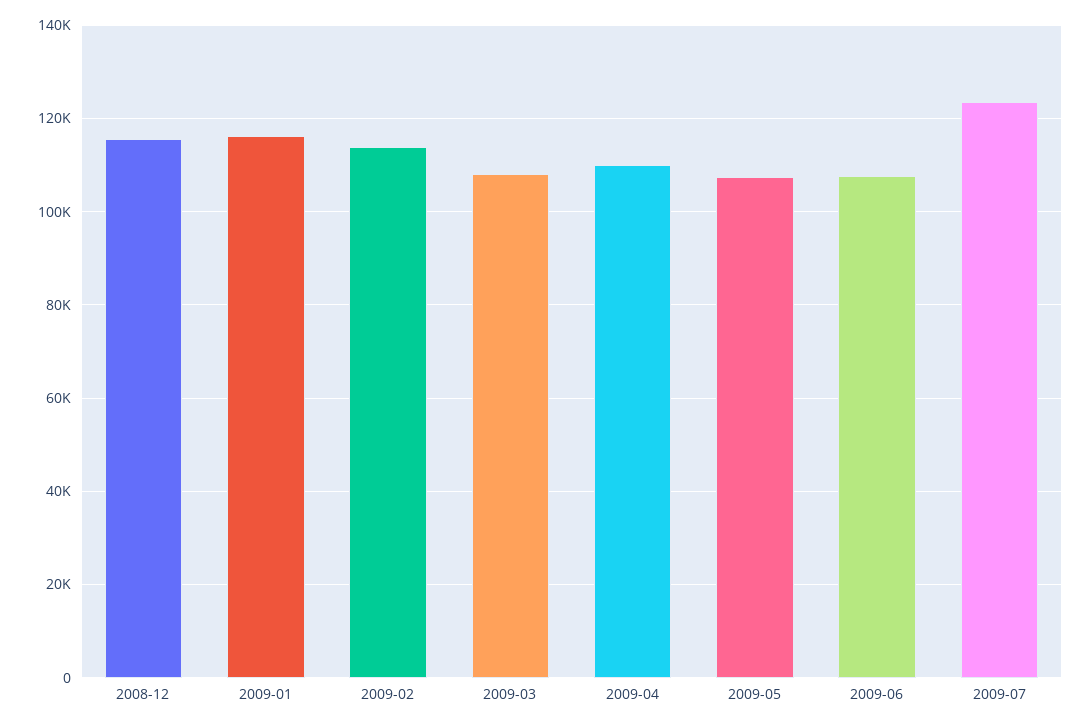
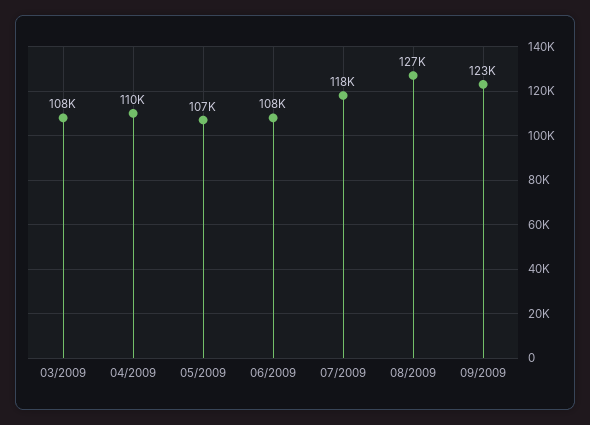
2008-12: 116000 -> none
2009-01: 116000 -> none
2009-02: 114000 -> none
2009-07: 124000 -> 118000
08/2009: none -> 127000
09/2009: none -> 123000

